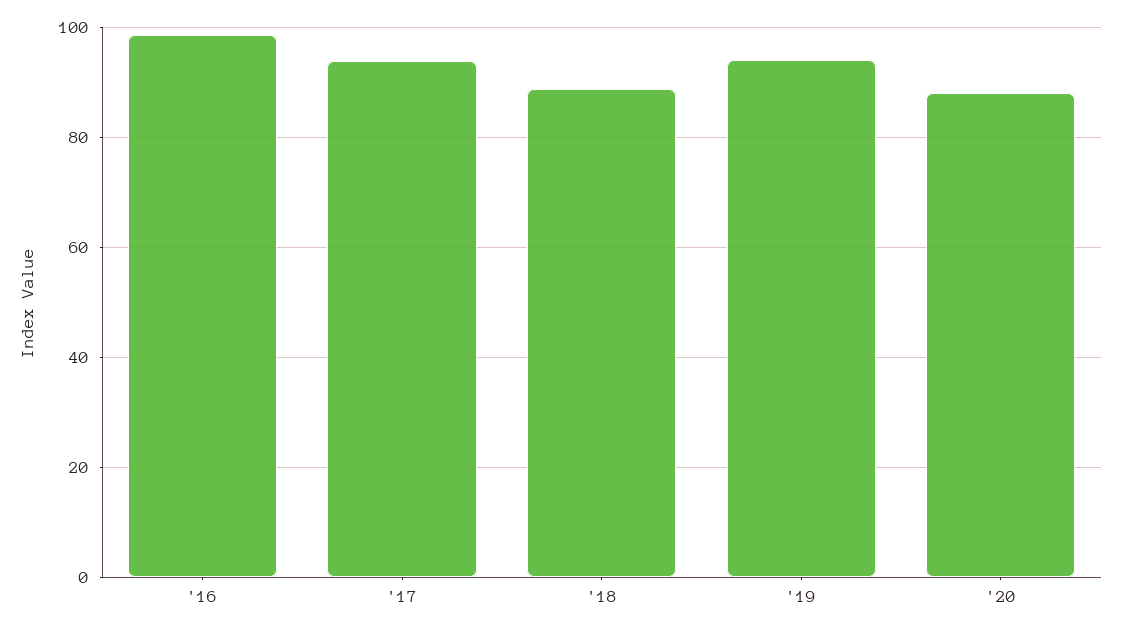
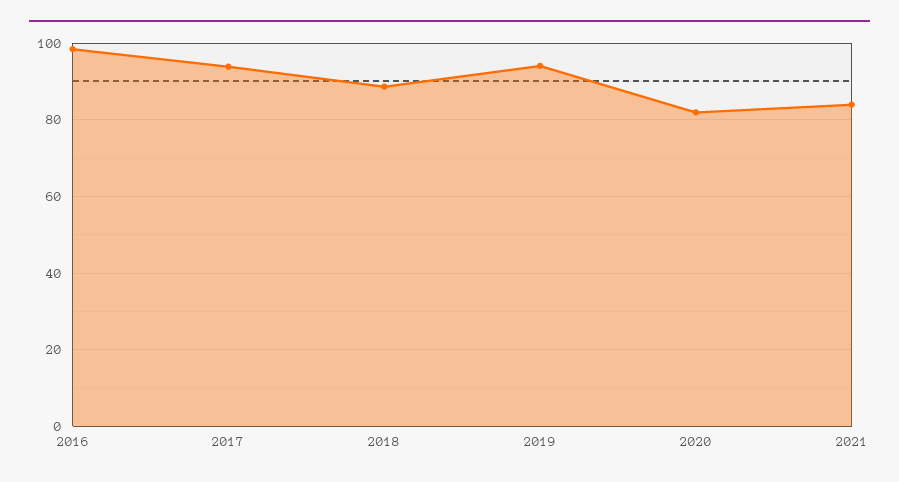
'20: 88 -> 82
2021: none -> 84

